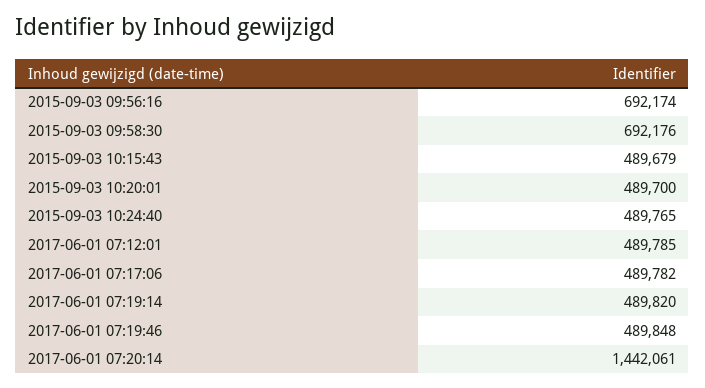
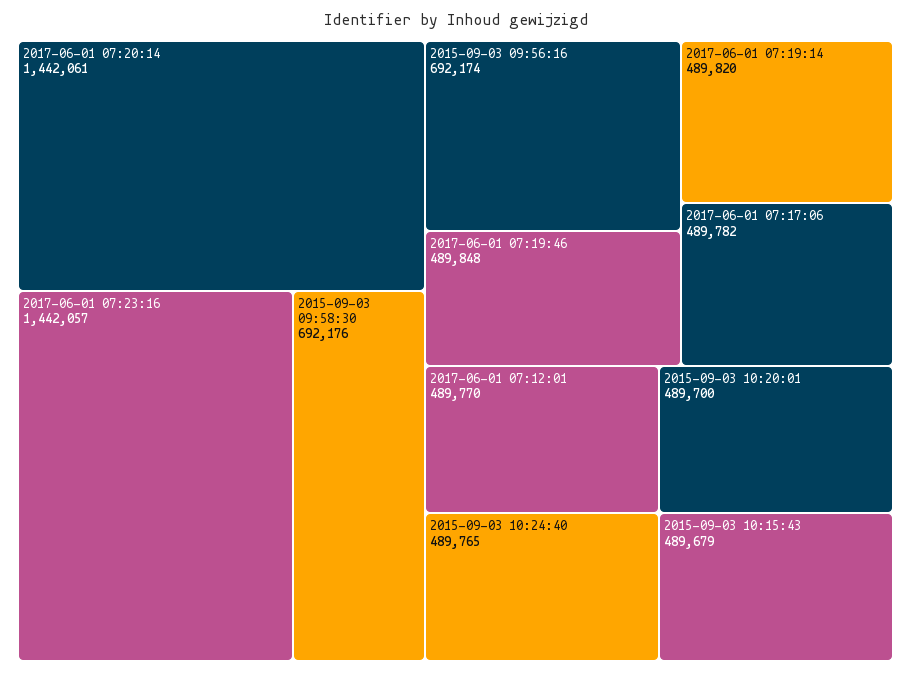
2017-06-01 07:12:01: 489785 -> 489770
2017-06-01 07:23:16: none -> 1442057

